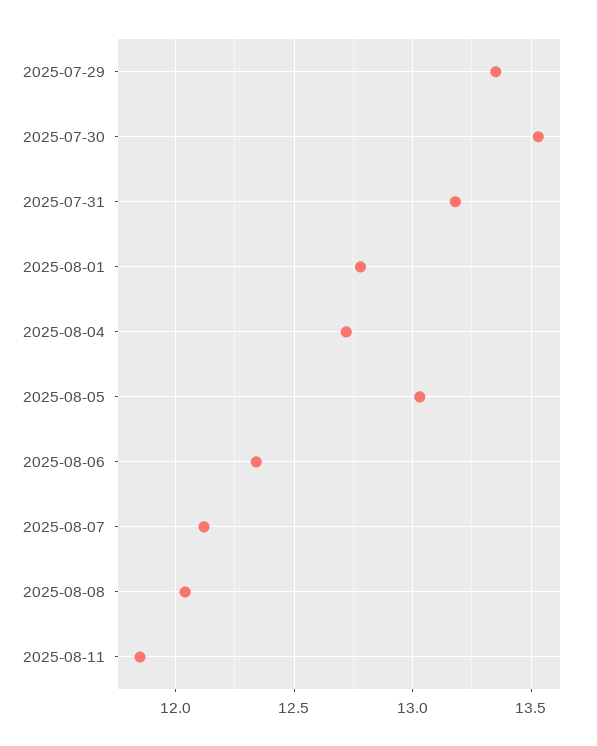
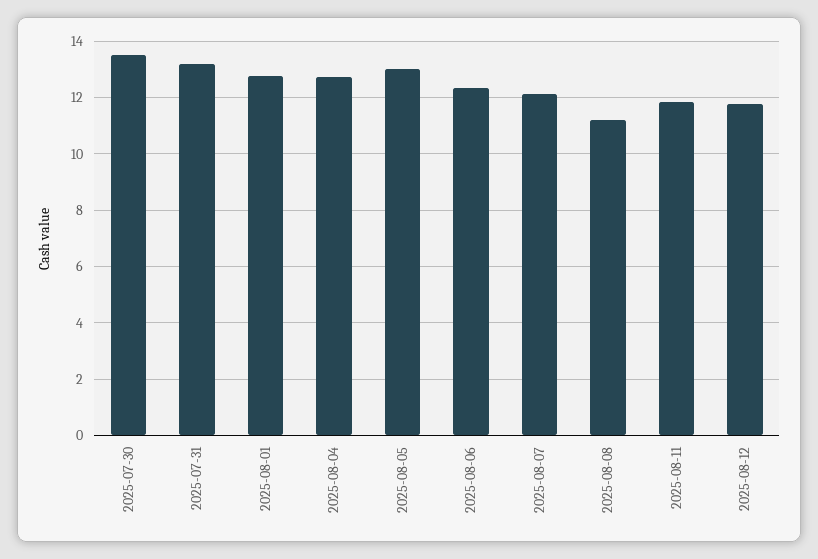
2025-07-29: 13.35 -> none
2025-08-08: 12.05 -> 11.25
2025-08-12: none -> 11.75

